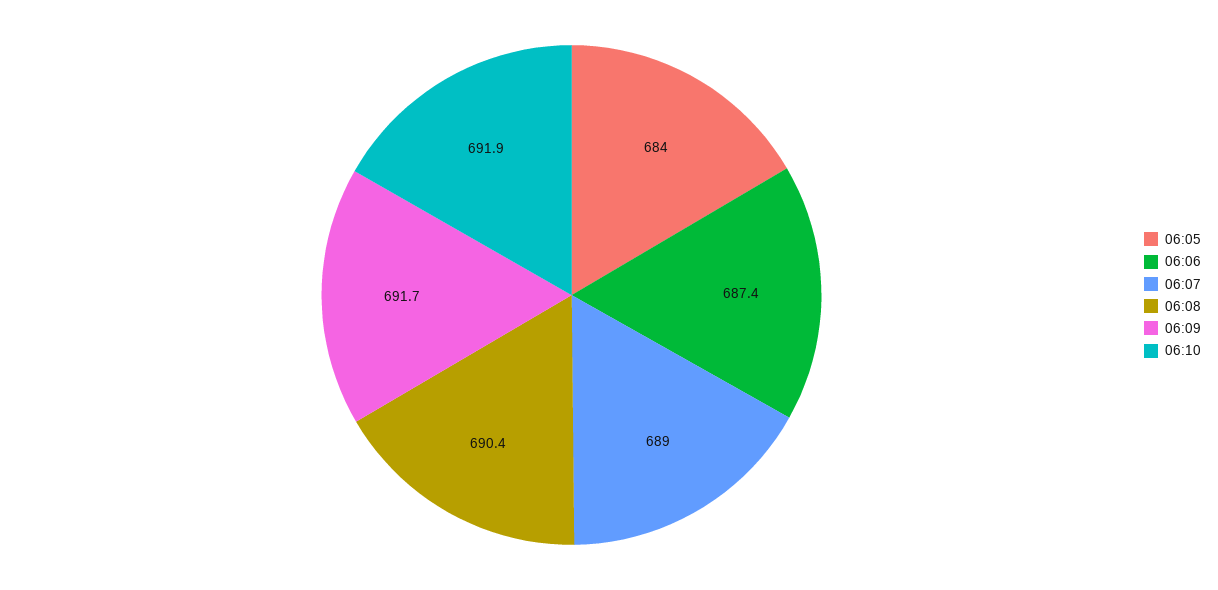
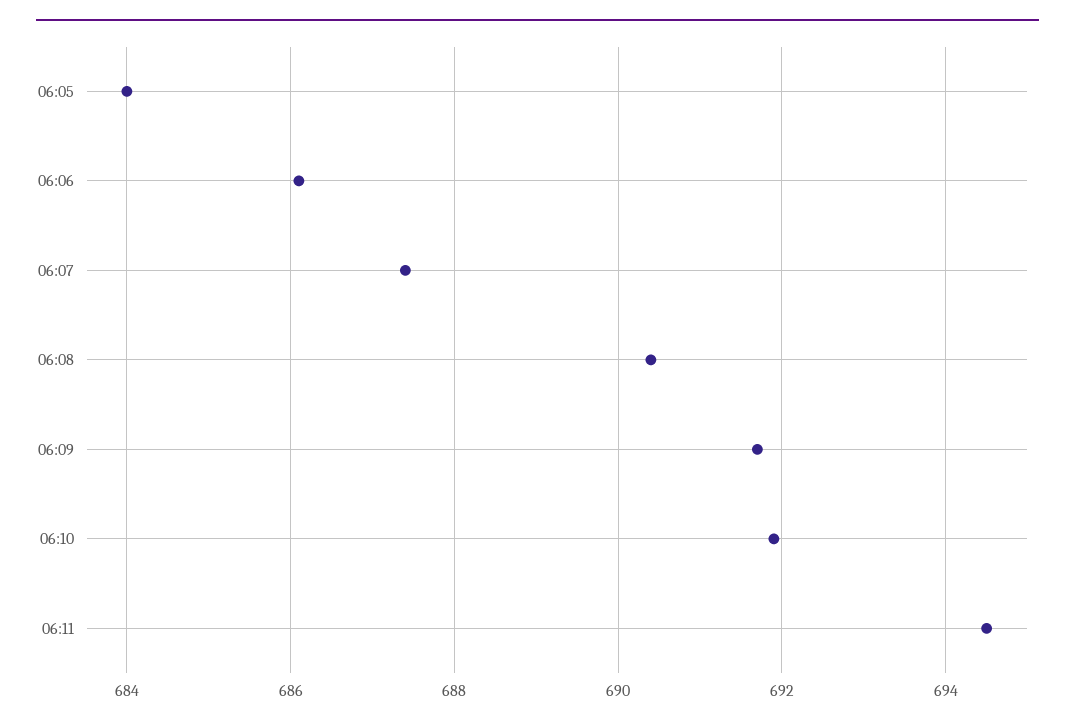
06:06: 687.4 -> 686
06:07: 689 -> 687.5
06:11: none -> 694.5

